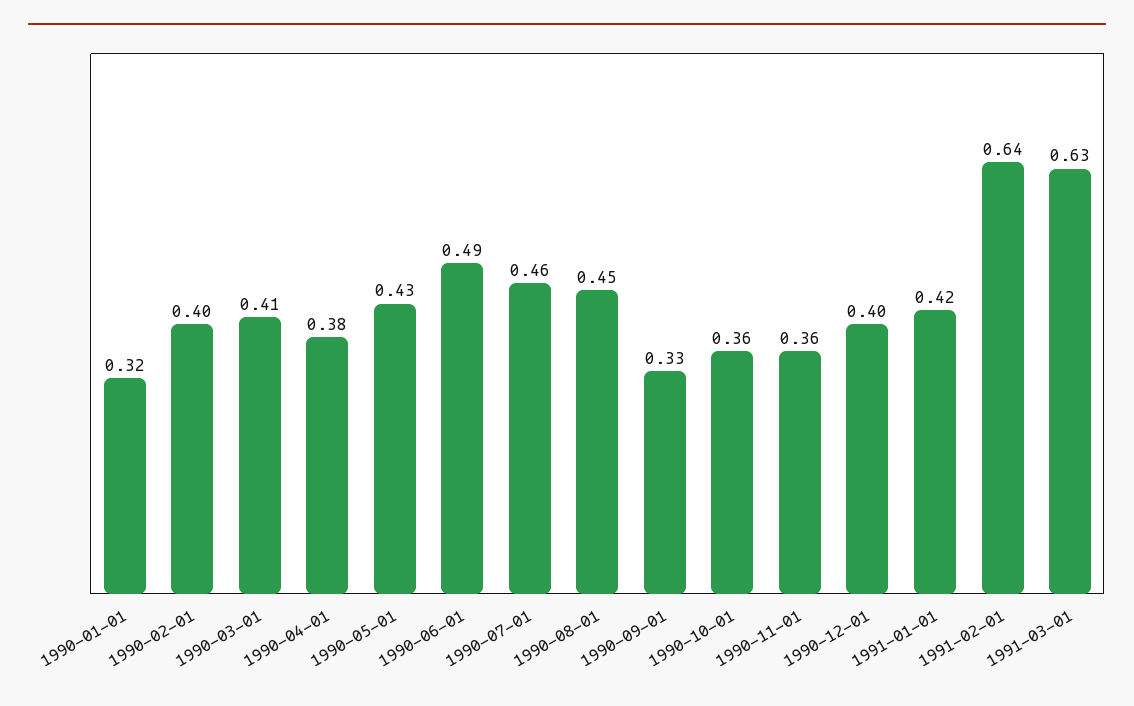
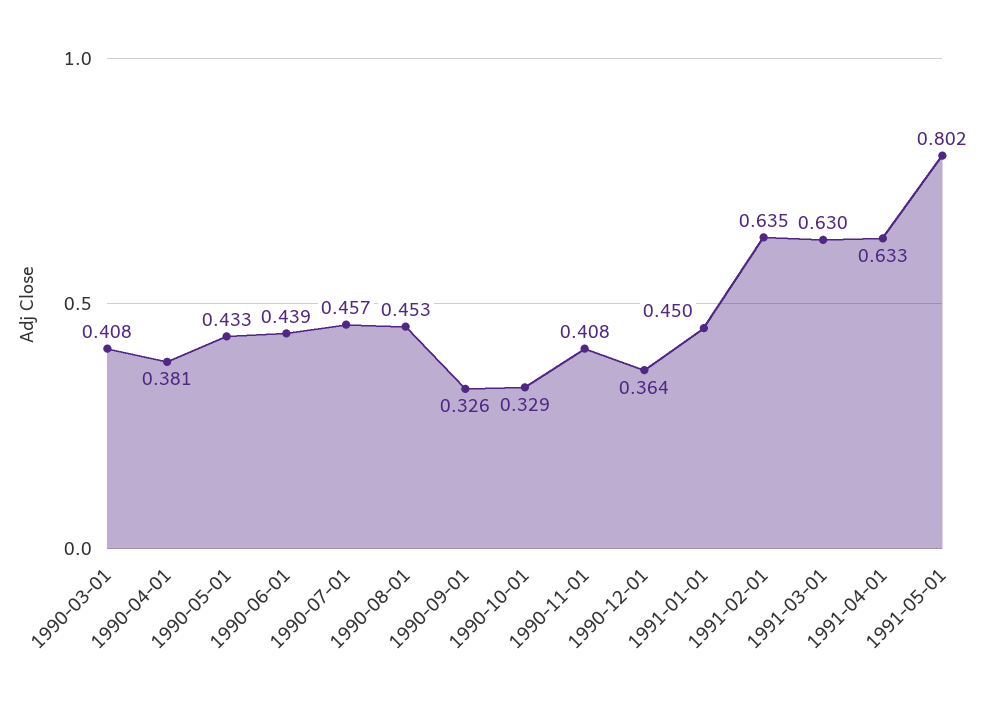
1990-01-01: 0.32 -> none
1990-02-01: 0.4 -> none
1990-06-01: 0.49 -> 0.439
1990-10-01: 0.36 -> 0.329
1990-11-01: 0.36 -> 0.408
1990-12-01: 0.4 -> 0.364
1991-01-01: 0.42 -> 0.45
1991-04-01: none -> 0.633
1991-05-01: none -> 0.802

